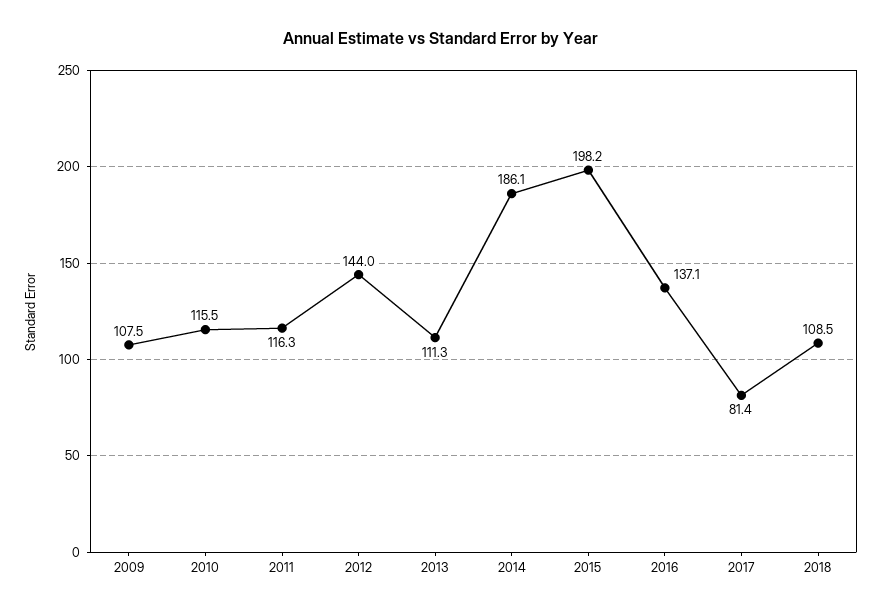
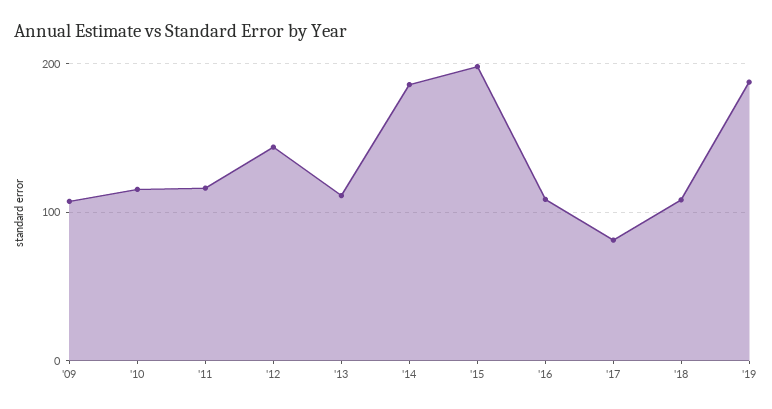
2016: 137.1 -> 110
'19: none -> 190

